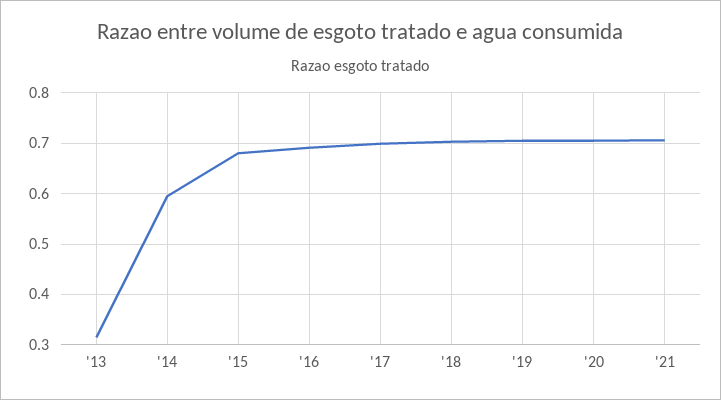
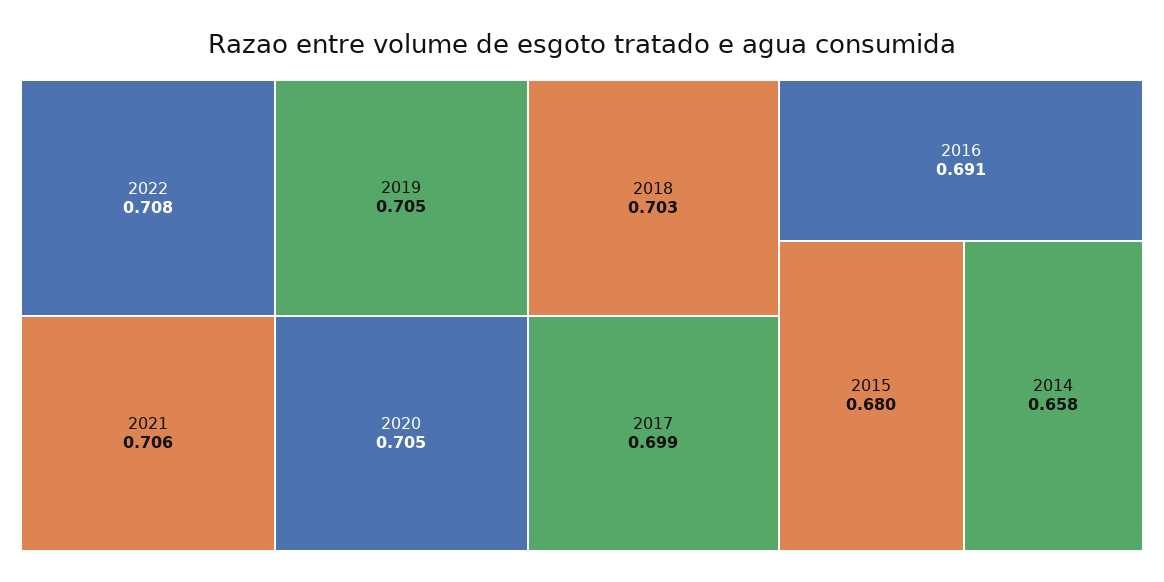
'13: 0.32 -> none
'14: 0.6 -> 0.658
2022: none -> 0.708

